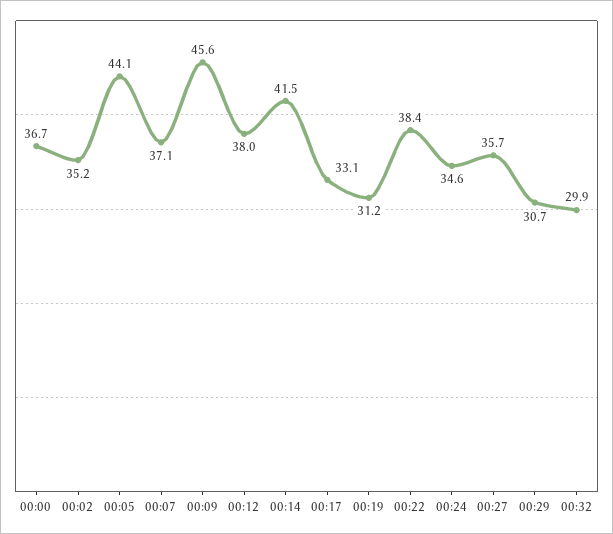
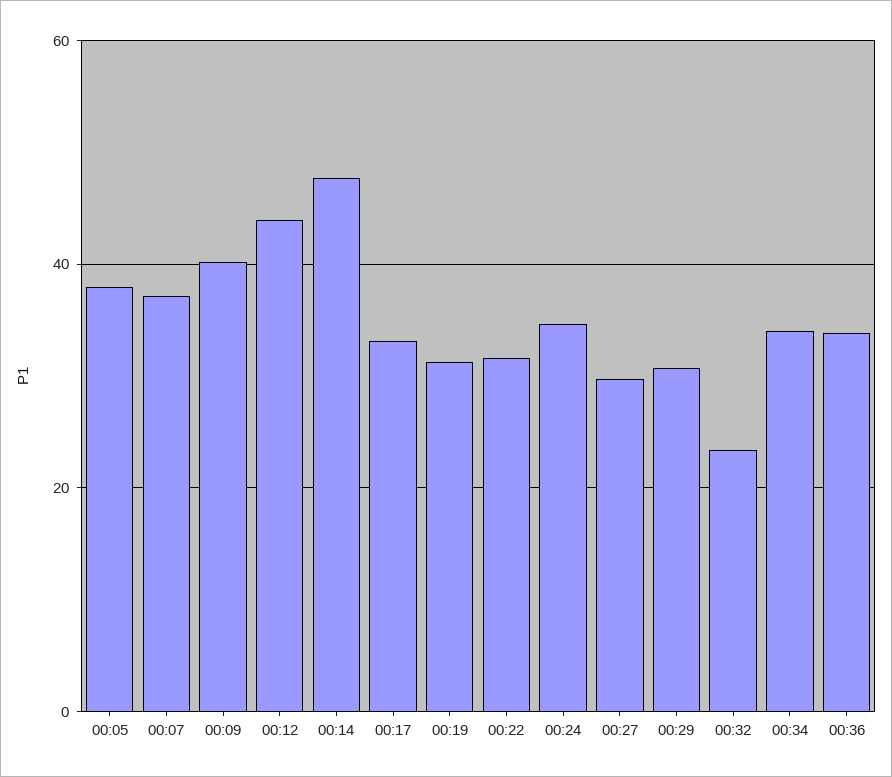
00:00: 36.7 -> none
00:02: 35.2 -> none
00:05: 44.1 -> 38
00:09: 45.6 -> 40
00:12: 38 -> 44
00:14: 41.5 -> 48
00:22: 38.4 -> 32
00:27: 35.7 -> 30
00:32: 29.9 -> 24
00:34: none -> 34
00:36: none -> 34

